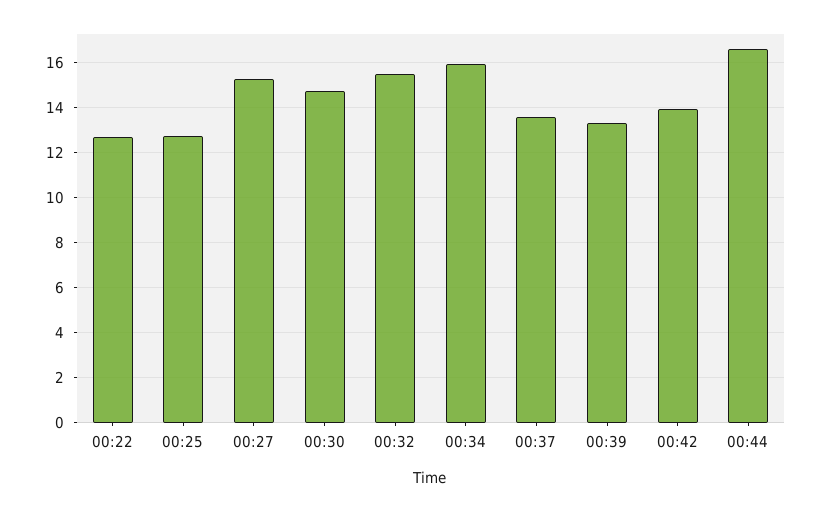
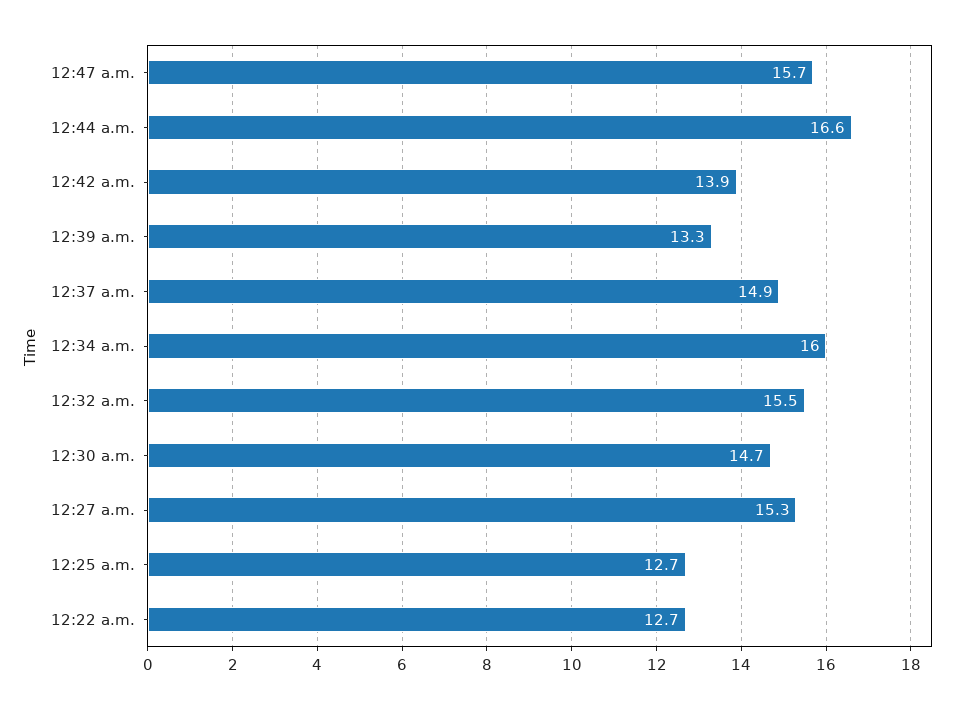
00:37: 13.5 -> 14.9
12:47 a.m.: none -> 15.7

